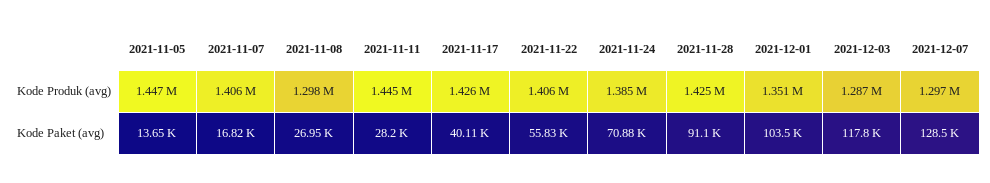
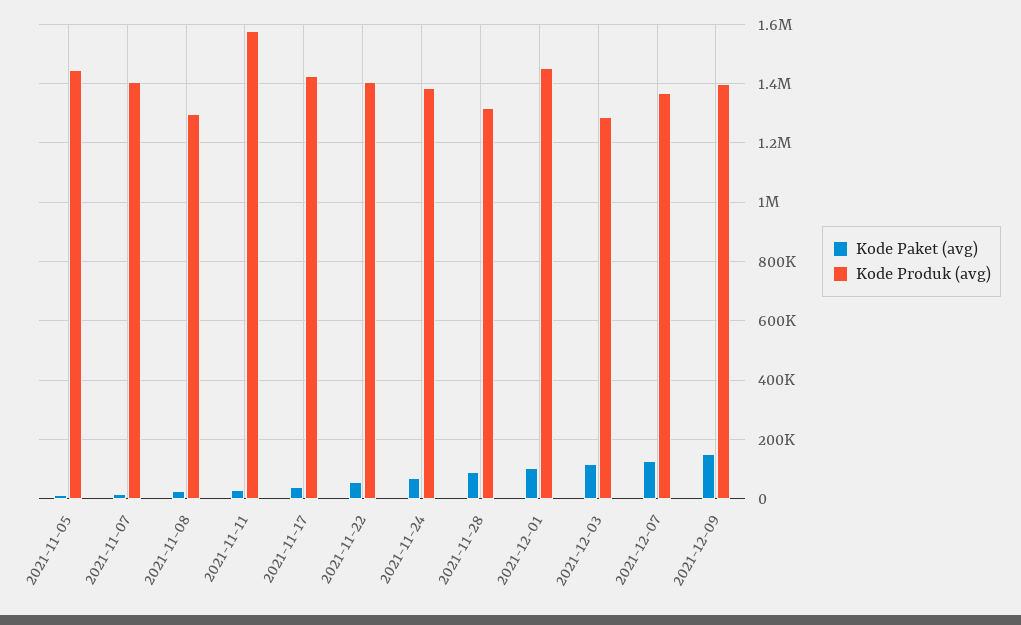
Kode Produk (avg), 2021-11-11: 1445000 -> 1575000
Kode Produk (avg), 2021-11-28: 1425000 -> 1325000
Kode Produk (avg), 2021-12-01: 1351000 -> 1450000
Kode Produk (avg), 2021-12-07: 1297000 -> 1375000
Kode Paket (avg), 2021-12-09: none -> 150000
Kode Produk (avg), 2021-12-09: none -> 1400000

